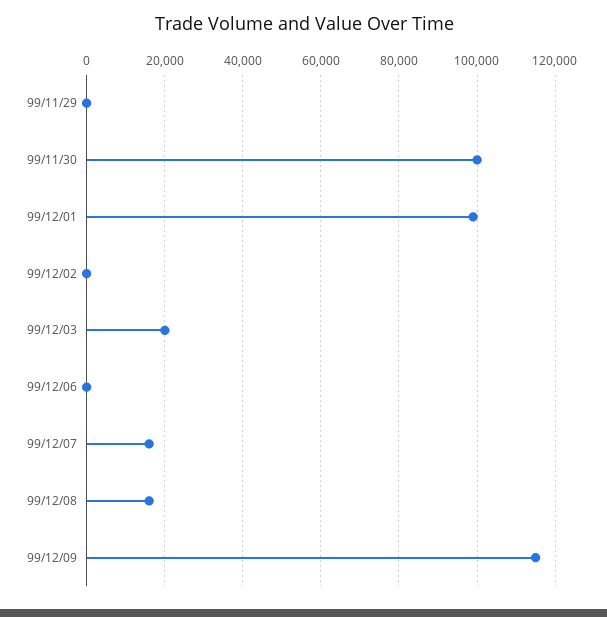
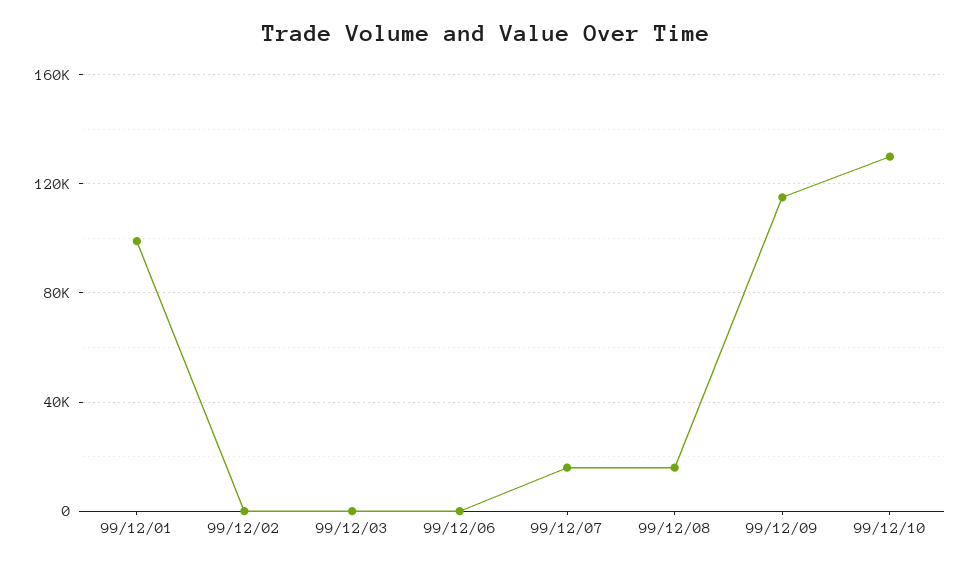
99/11/29: 0 -> none
99/11/30: 100000 -> none
99/12/03: 20000 -> 0
99/12/10: none -> 130000

